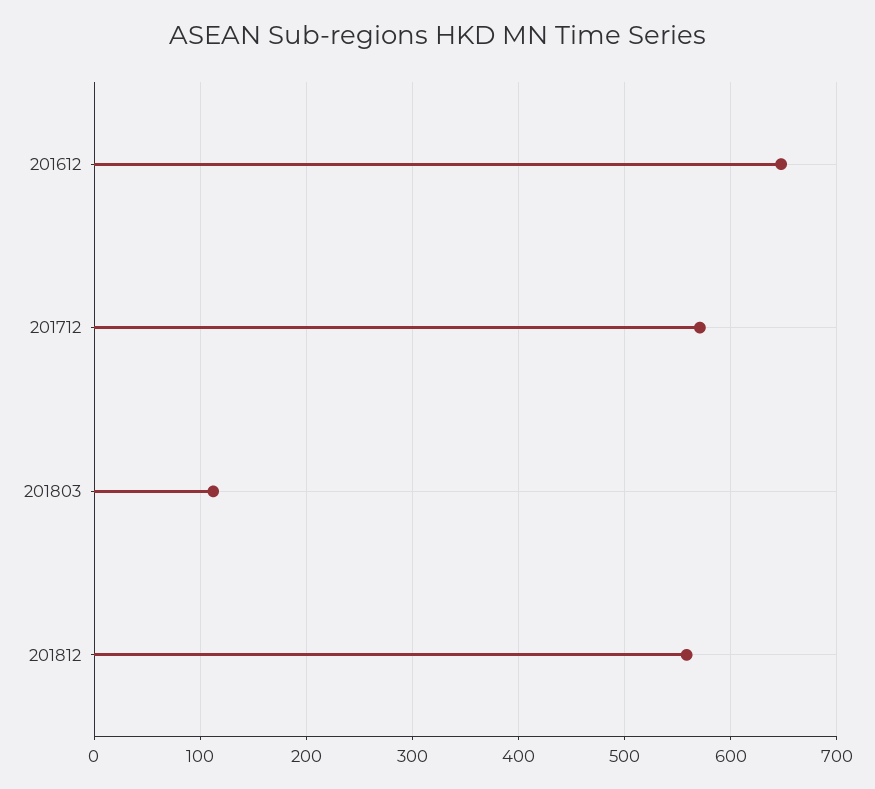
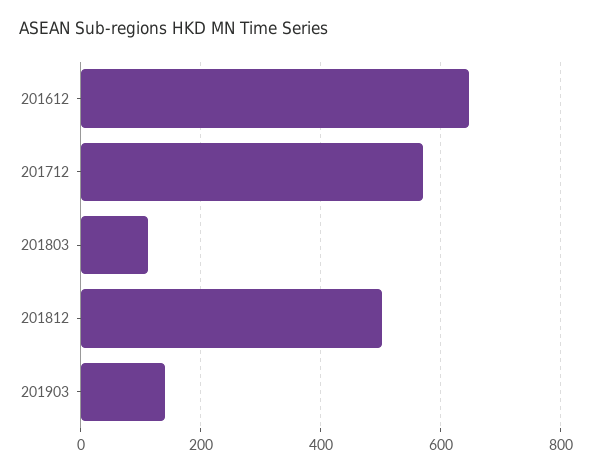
201812: 560 -> 500
201903: none -> 140

